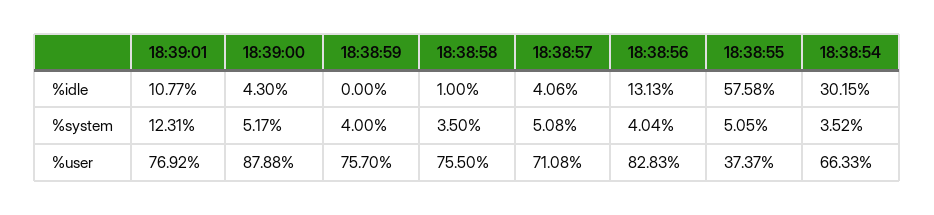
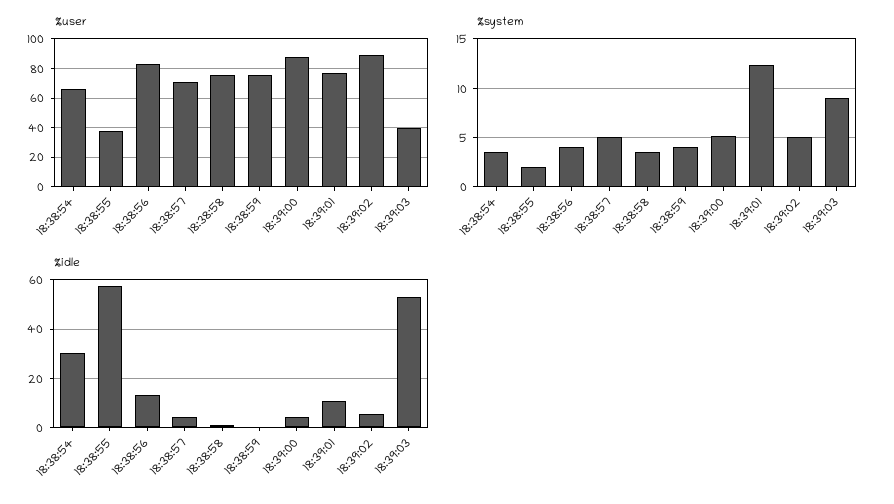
%system, 18:38:55: 5.05 -> 2
%user, 18:39:02: none -> 90
%user, 18:39:03: none -> 40
%system, 18:39:02: none -> 5
%system, 18:39:03: none -> 9
%idle, 18:39:02: none -> 5
%idle, 18:39:03: none -> 52.5

